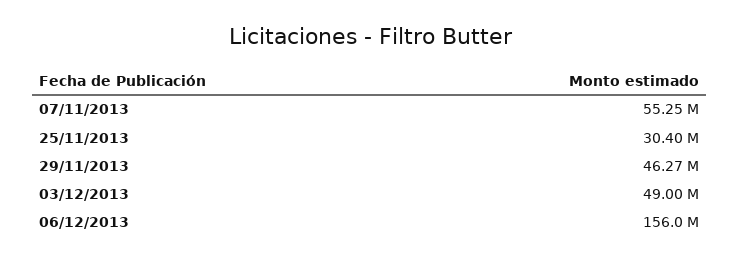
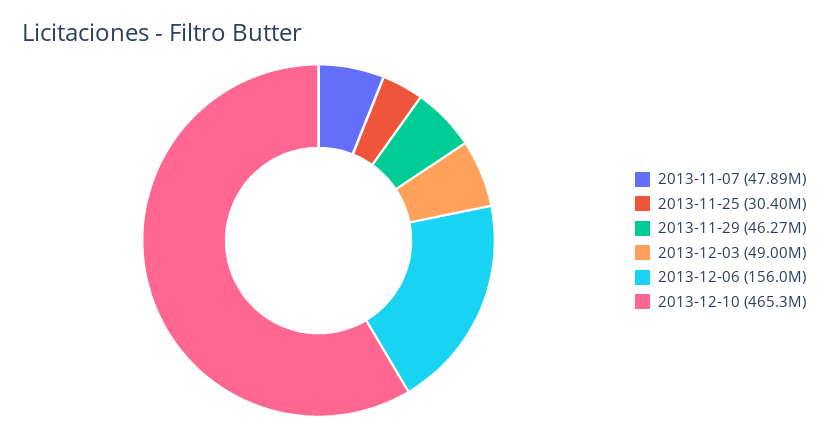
07/11/2013: 55250000 -> 47890000
2013-12-10: none -> 465300000

